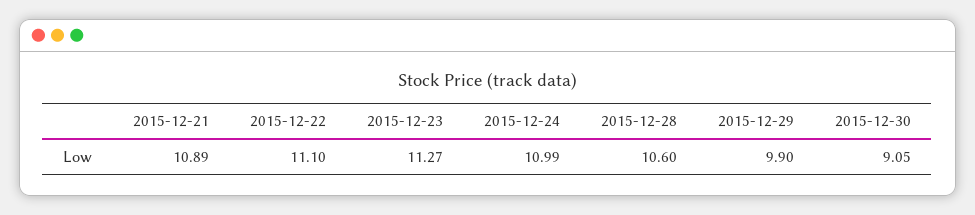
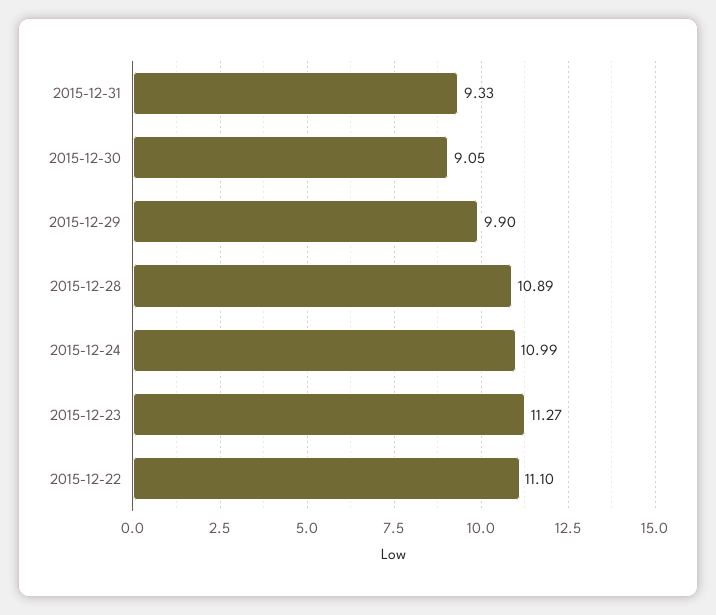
2015-12-21: 10.89 -> none
2015-12-28: 10.6 -> 10.89
2015-12-31: none -> 9.33

